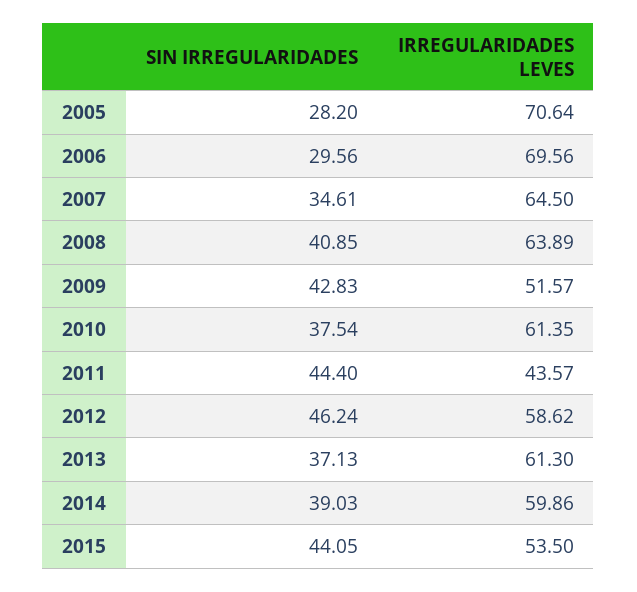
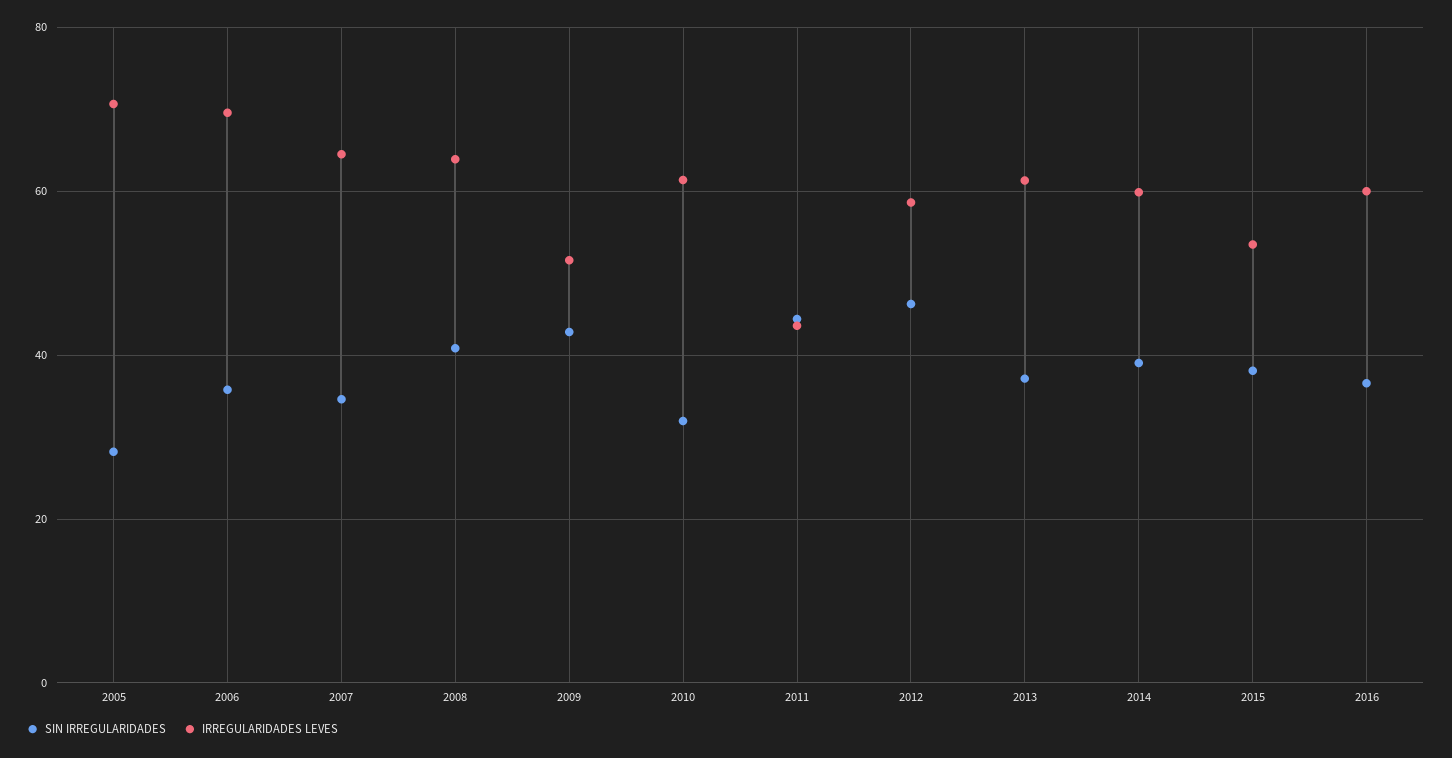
SIN IRREGULARIDADES, 2006: 29.56 -> 36
SIN IRREGULARIDADES, 2010: 37.54 -> 32
SIN IRREGULARIDADES, 2015: 44.05 -> 38
SIN IRREGULARIDADES, 2016: none -> 36
IRREGULARIDADES LEVES, 2016: none -> 60

